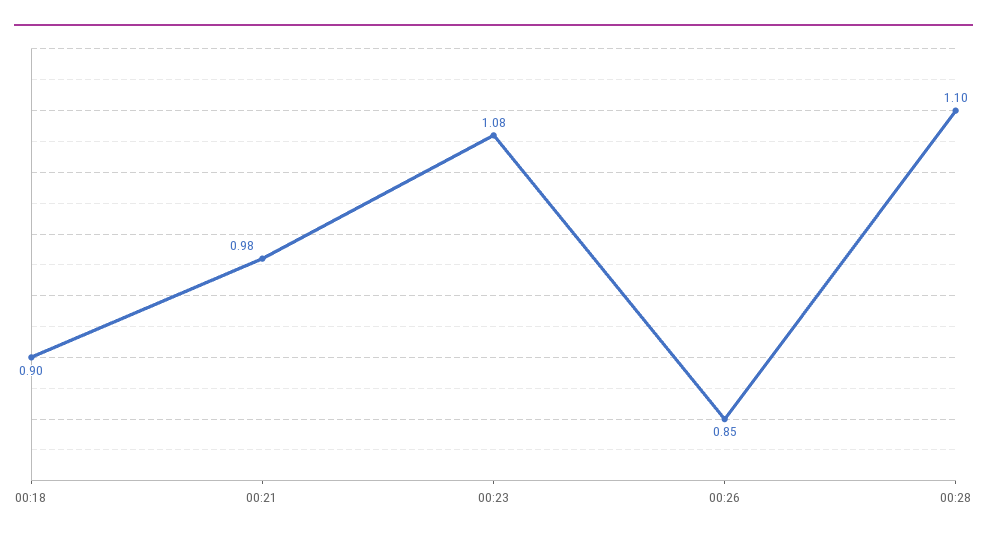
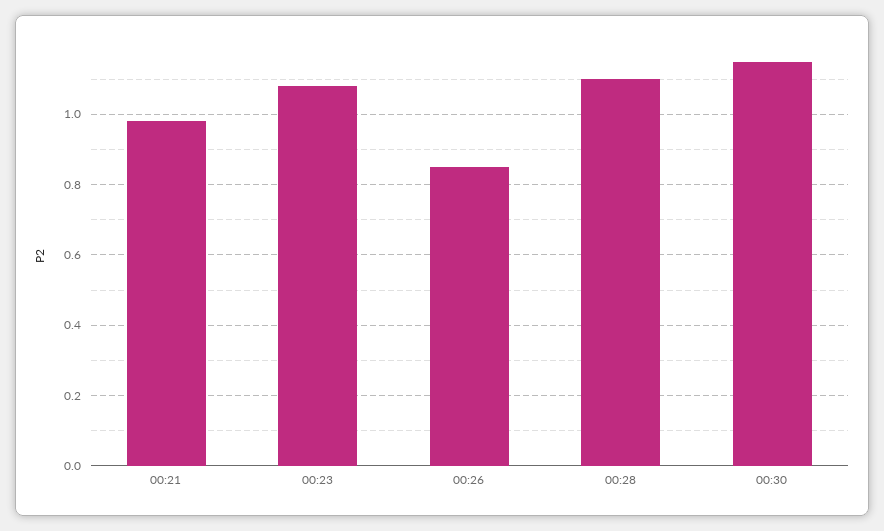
00:18: 0.9 -> none
00:30: none -> 1.15

